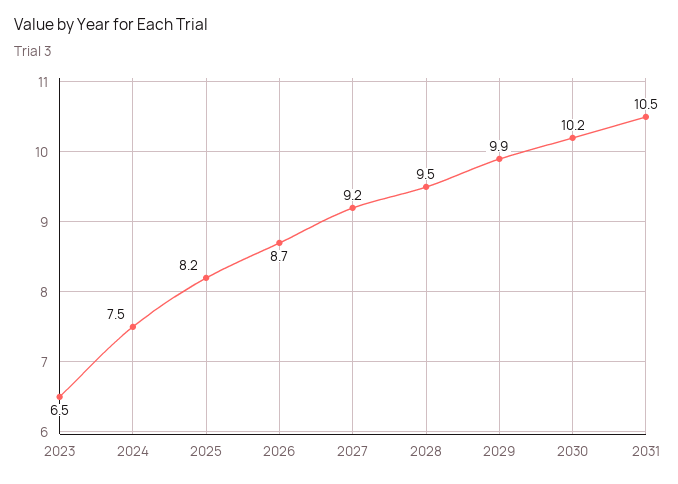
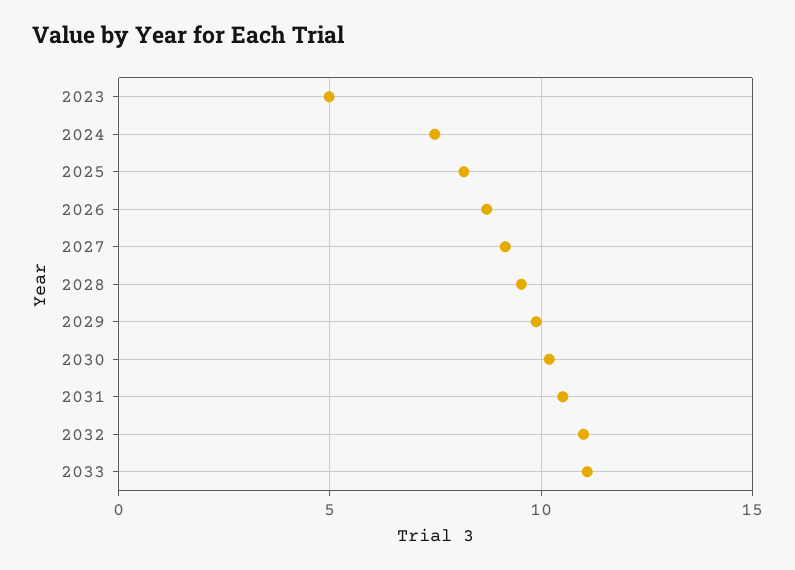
2023: 6.5 -> 5
2032: none -> 11
2033: none -> 11

